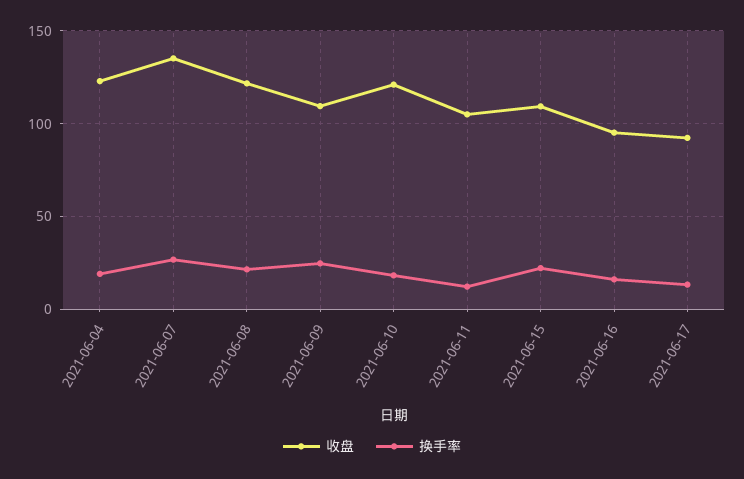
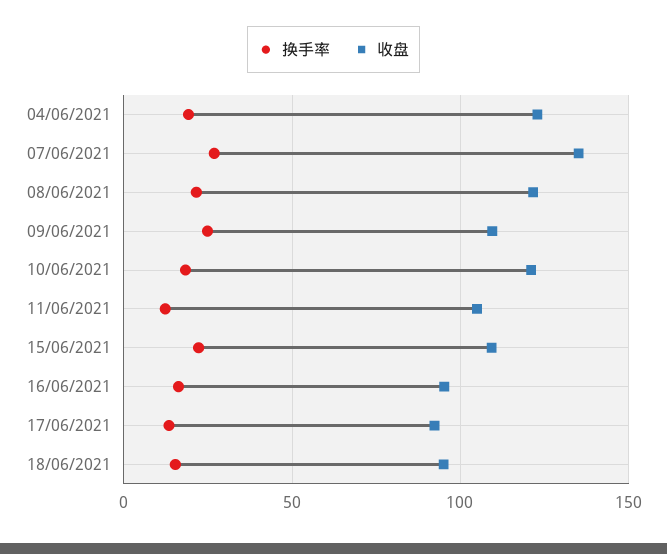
换手率, 18/06/2021: none -> 15
收盘, 18/06/2021: none -> 95

